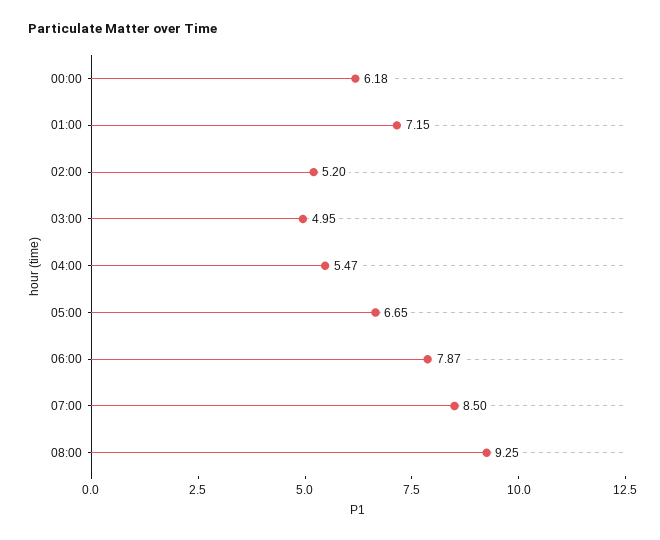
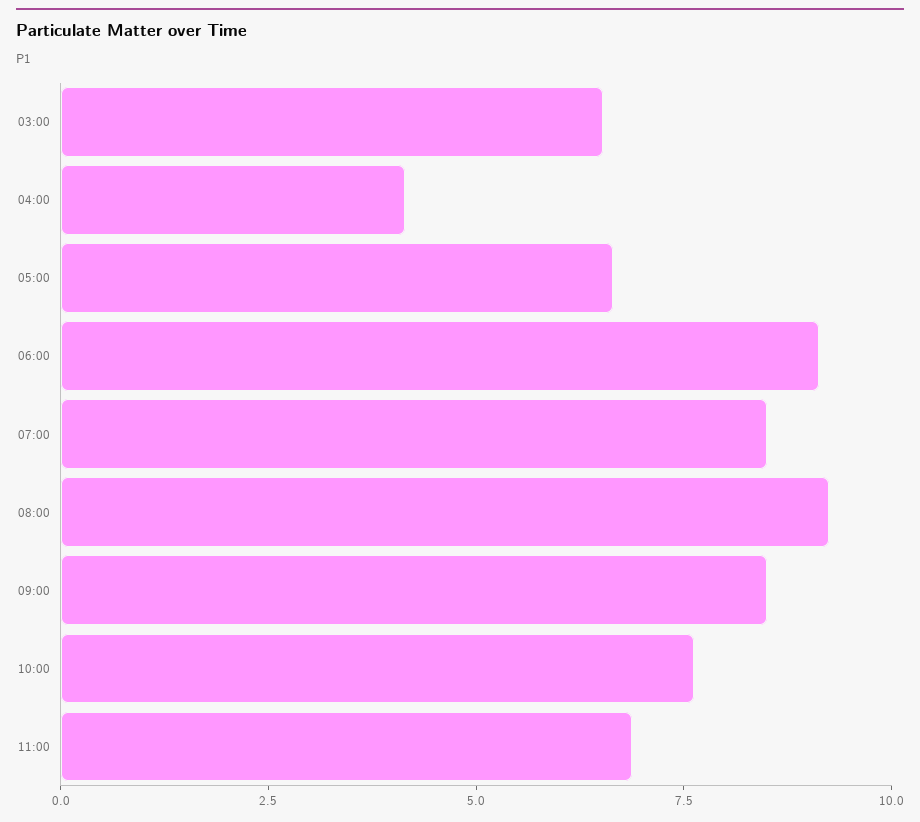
00:00: 6.18 -> none
01:00: 7.15 -> none
02:00: 5.2 -> none
03:00: 4.95 -> 6.5
04:00: 5.47 -> 4
06:00: 7.87 -> 9
09:00: none -> 8.5
10:00: none -> 7.5
11:00: none -> 7

